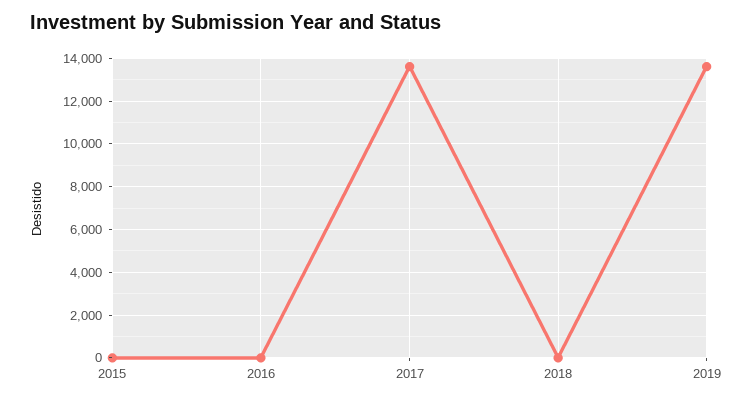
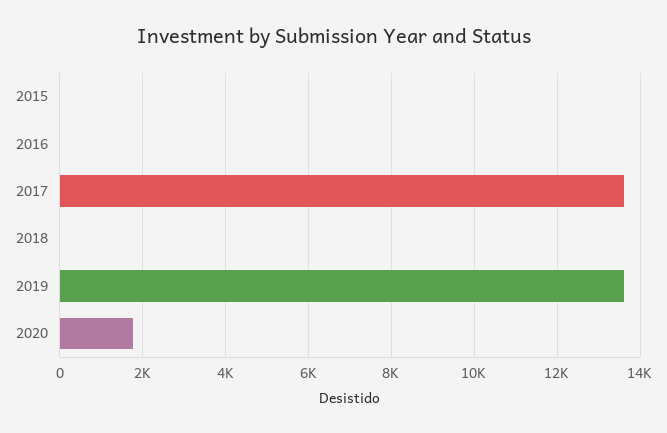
2020: none -> 1800

